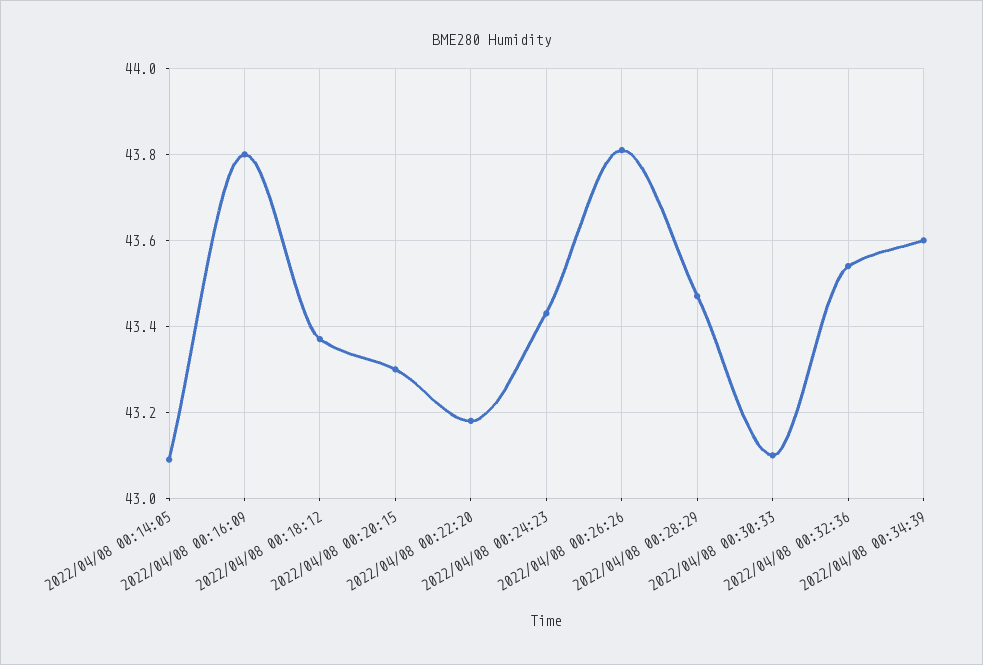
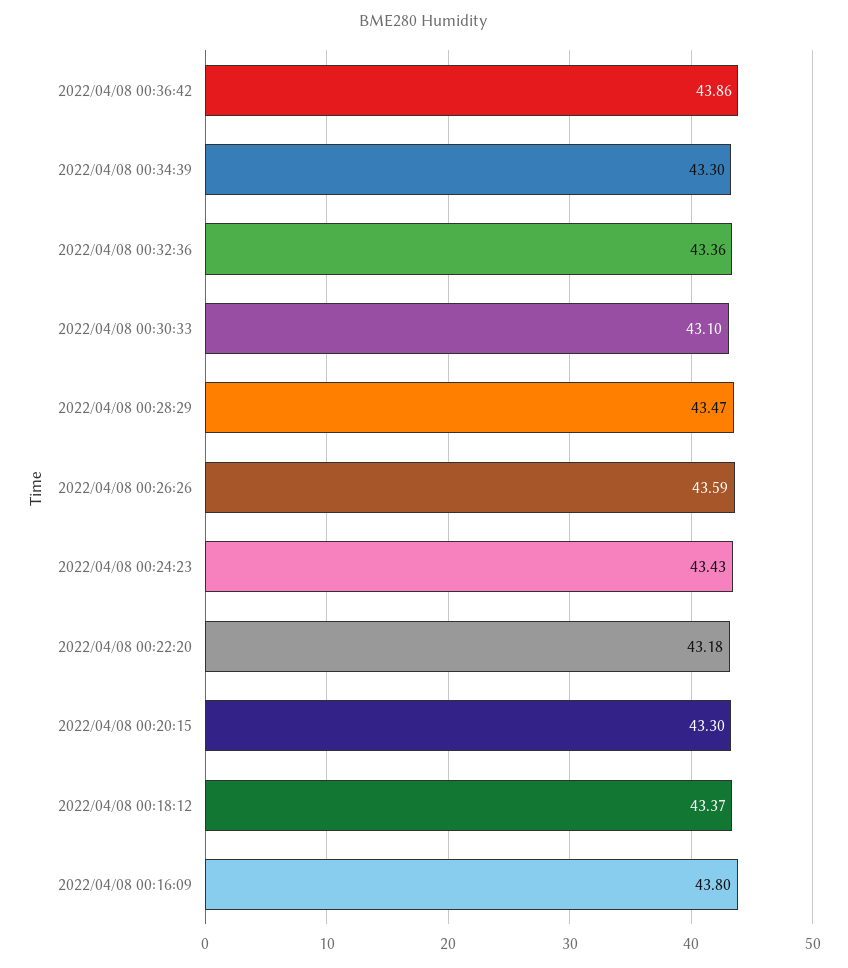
2022/04/08 00:14:05: 43.1 -> none
2022/04/08 00:26:26: 43.8 -> 43.59
2022/04/08 00:32:36: 43.55 -> 43.36
2022/04/08 00:34:39: 43.6 -> 43.3
2022/04/08 00:36:42: none -> 43.86

